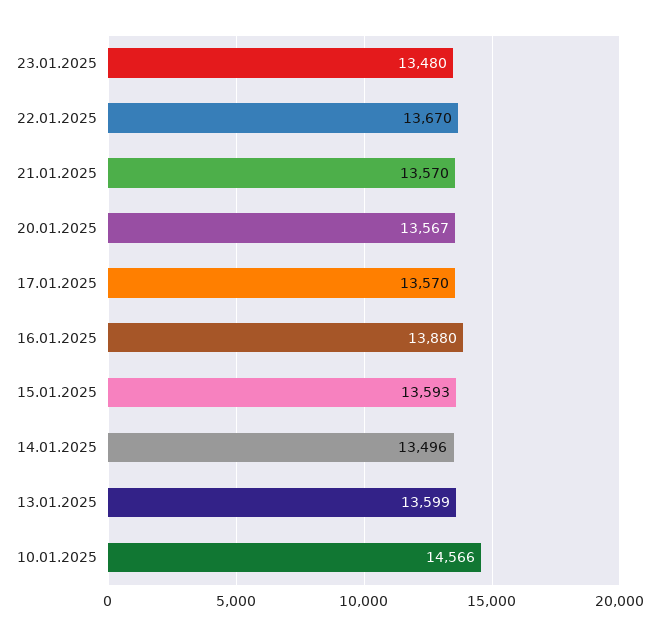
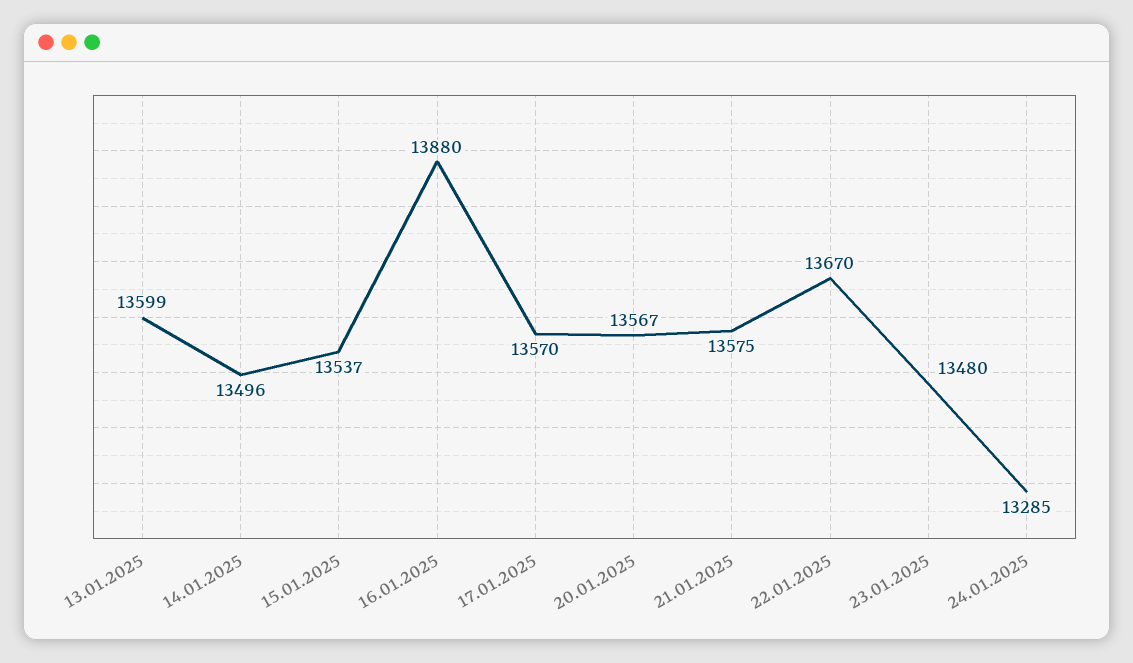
21.01.2025: 13570 -> 13575
15.01.2025: 13593 -> 13537
10.01.2025: 14566 -> none
24.01.2025: none -> 13285

